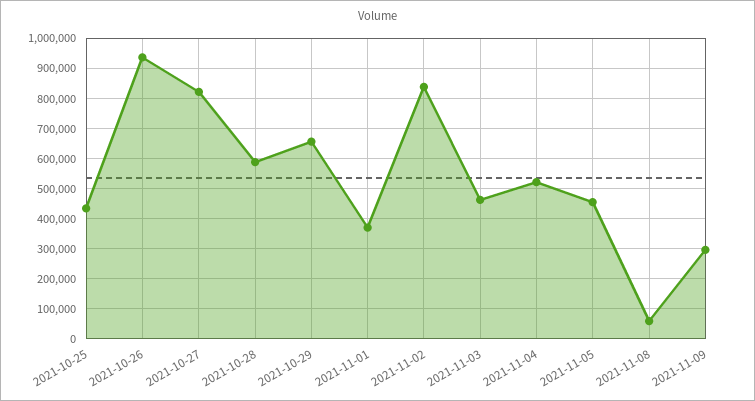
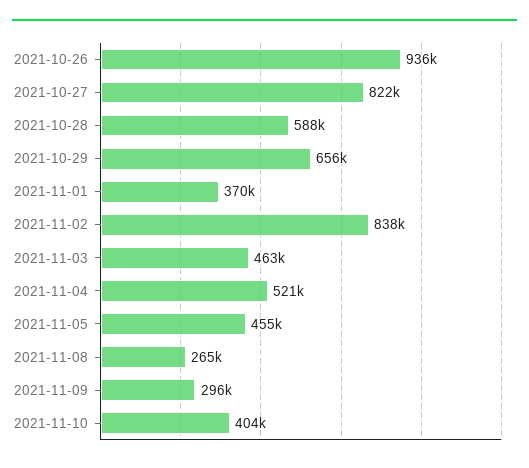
2021-10-25: 440000 -> none
2021-11-08: 60000 -> 265000
2021-11-10: none -> 404000

